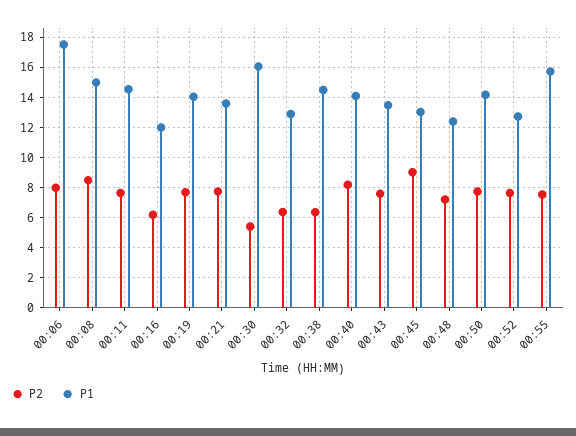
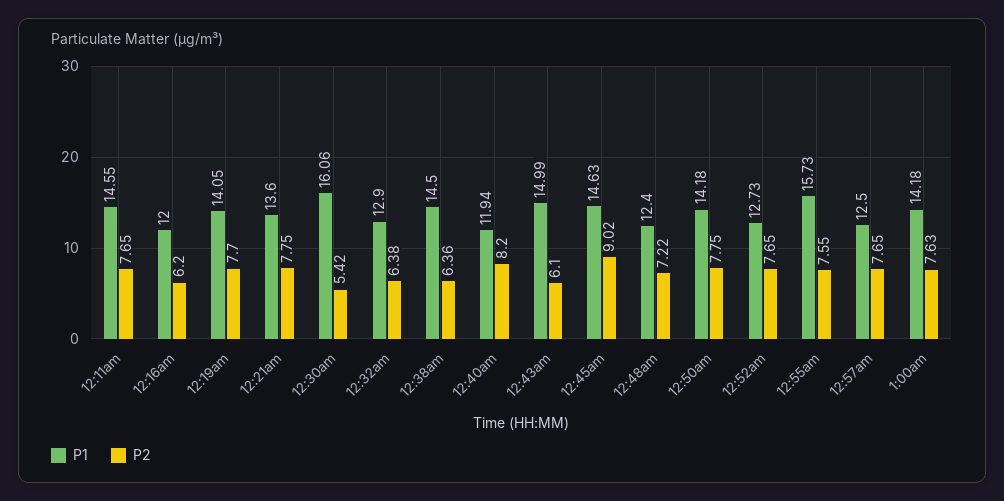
P2, 00:06: 8 -> none
P1, 00:06: 17.5 -> none
P2, 00:08: 8.5 -> none
P1, 00:08: 15 -> none
P1, 00:40: 14 -> 11.94
P2, 00:43: 7.5 -> 6.1
P1, 00:43: 13.5 -> 14.99
P1, 00:45: 13 -> 14.63
P1, 12:57am: none -> 12.5
P2, 12:57am: none -> 7.65
P1, 1:00am: none -> 14.18
P2, 1:00am: none -> 7.63

